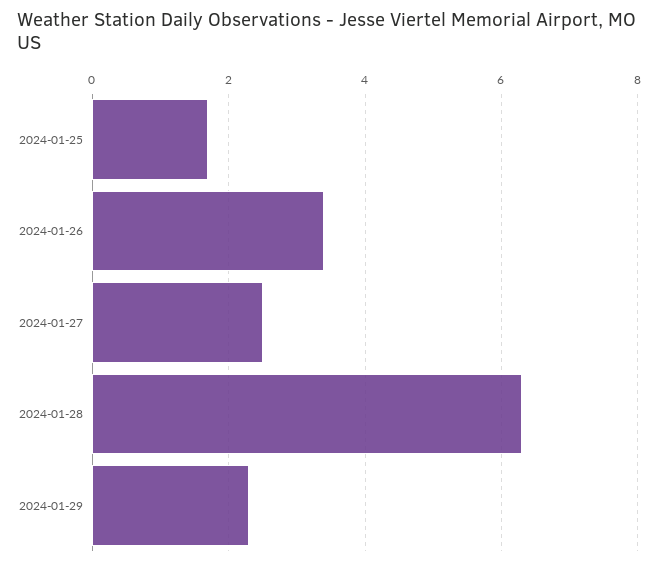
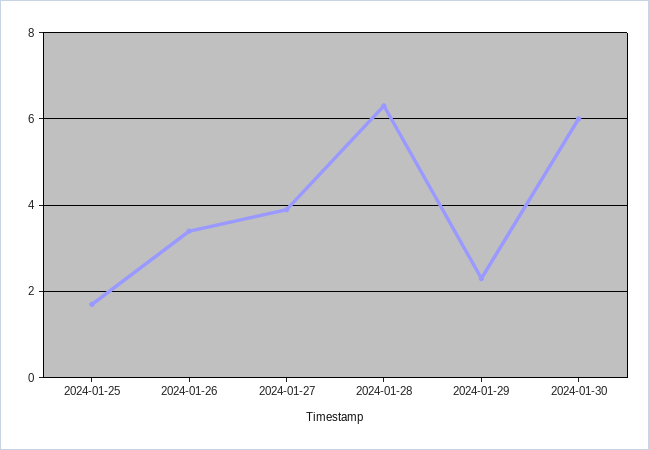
2024-01-27: 2.5 -> 4
2024-01-30: none -> 6

